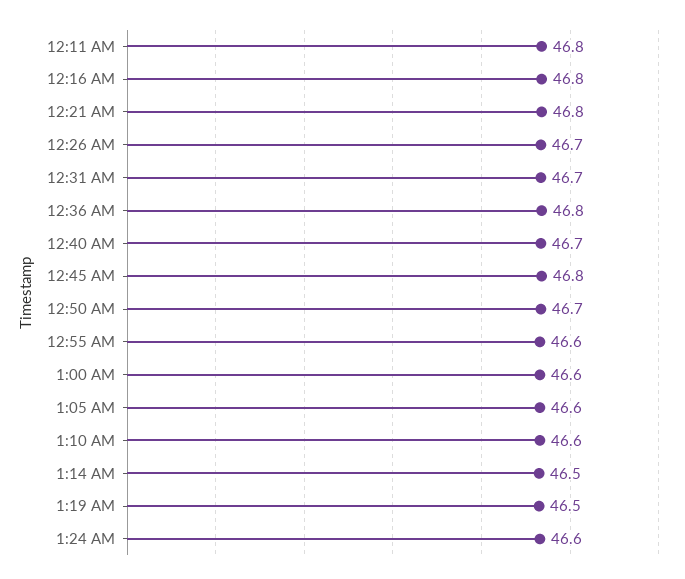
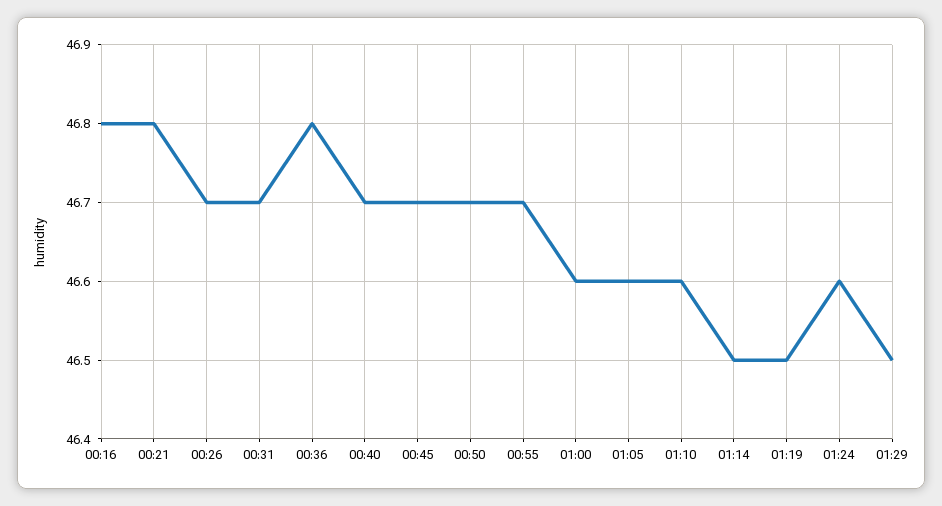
12:11 AM: 46.8 -> none
12:45 AM: 46.8 -> 46.7
12:55 AM: 46.6 -> 46.7
01:29: none -> 46.5

